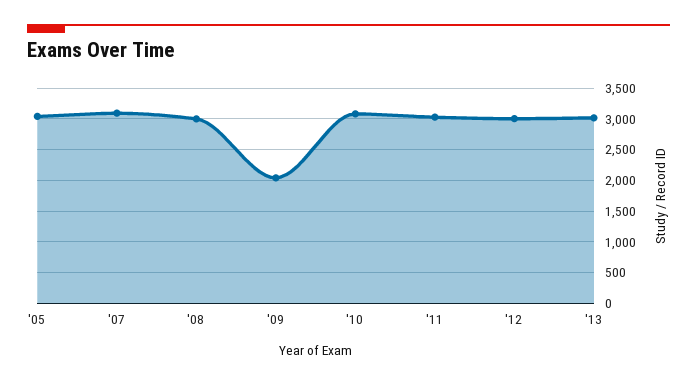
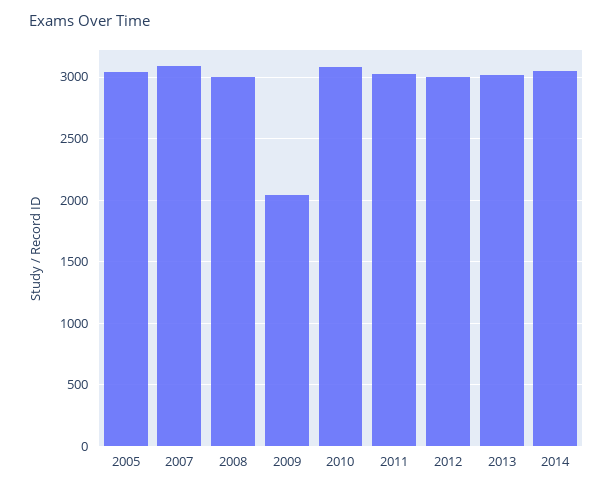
2014: none -> 3050

